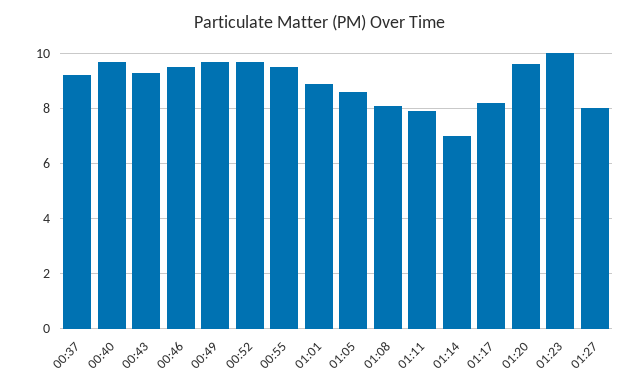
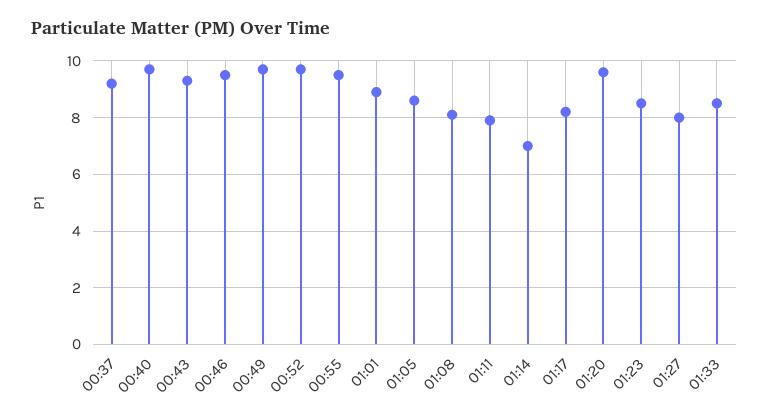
01:23: 10 -> 8.5
01:33: none -> 8.5

